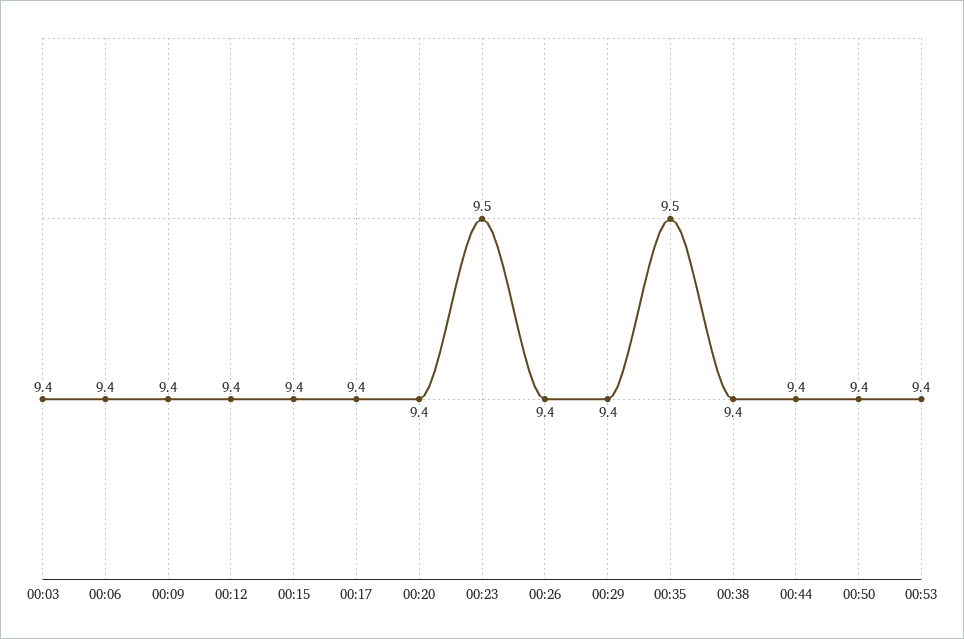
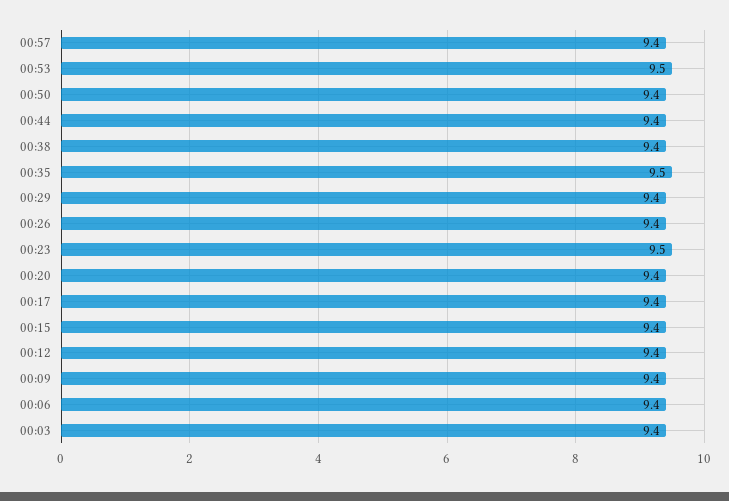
00:53: 9.4 -> 9.5
00:57: none -> 9.4

